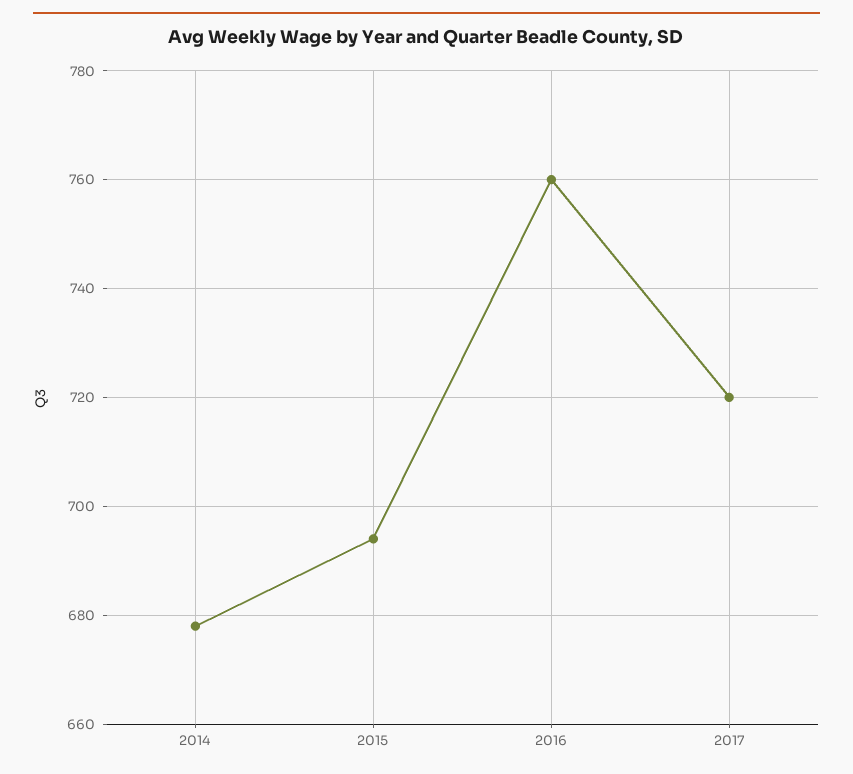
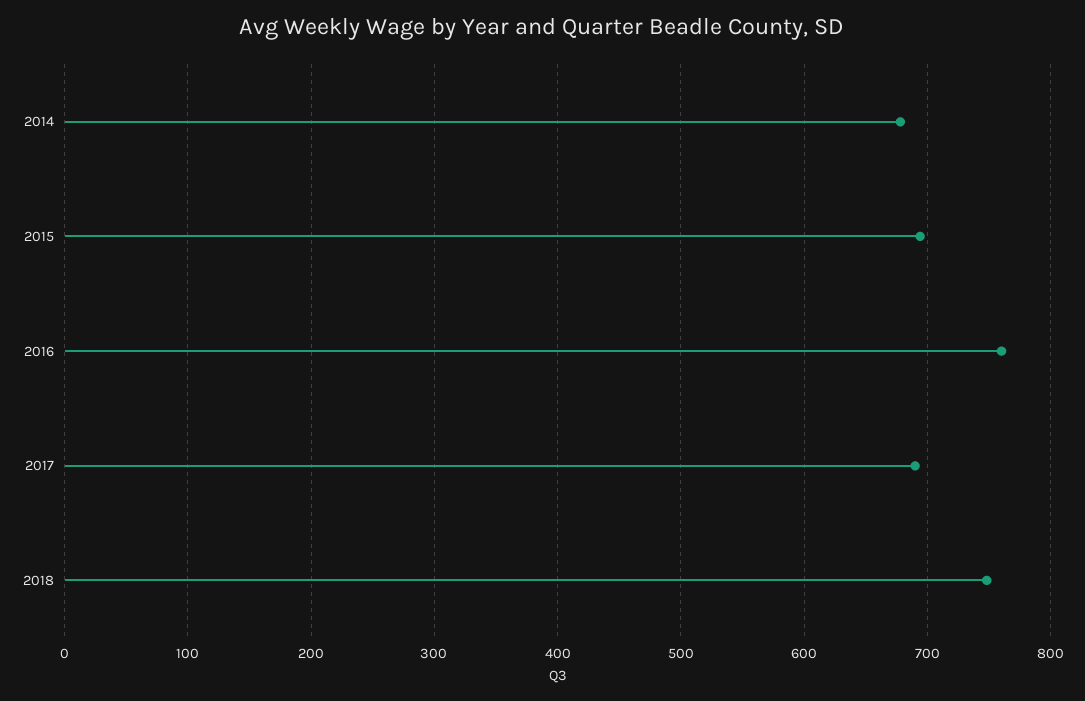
2017: 720 -> 690
2018: none -> 750

